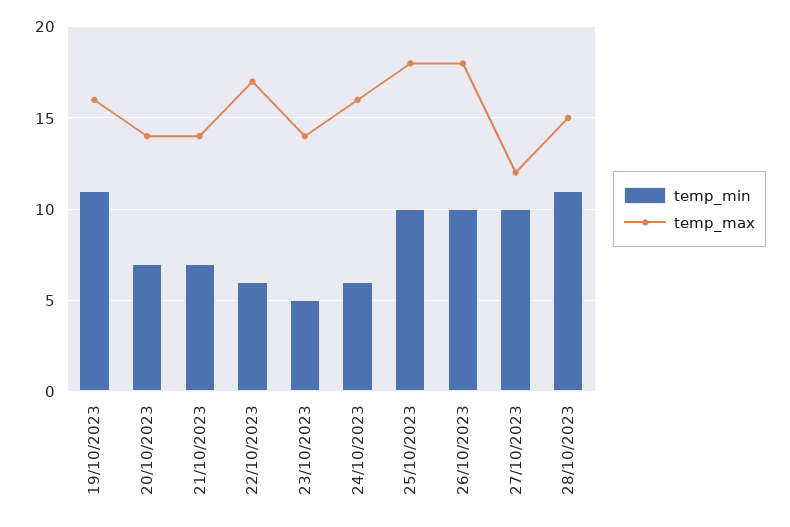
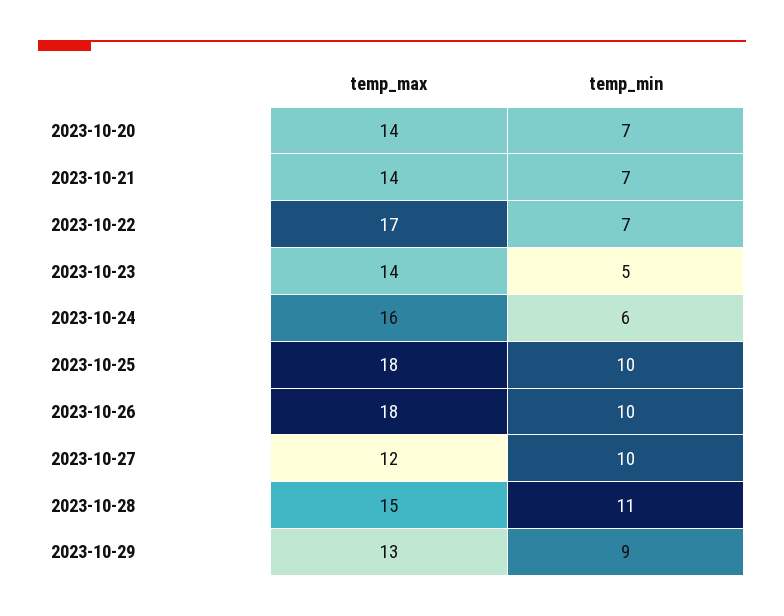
temp_min, 19/10/2023: 11 -> none
temp_max, 19/10/2023: 16 -> none
temp_min, 22/10/2023: 6 -> 7
temp_max, 2023-10-29: none -> 13
temp_min, 2023-10-29: none -> 9

